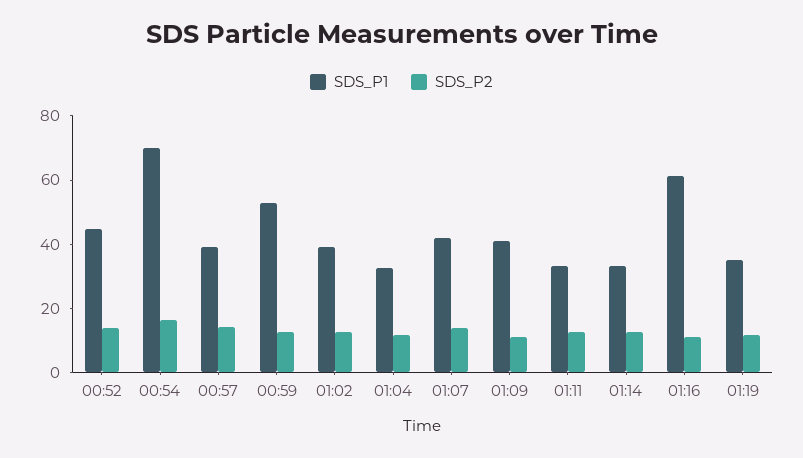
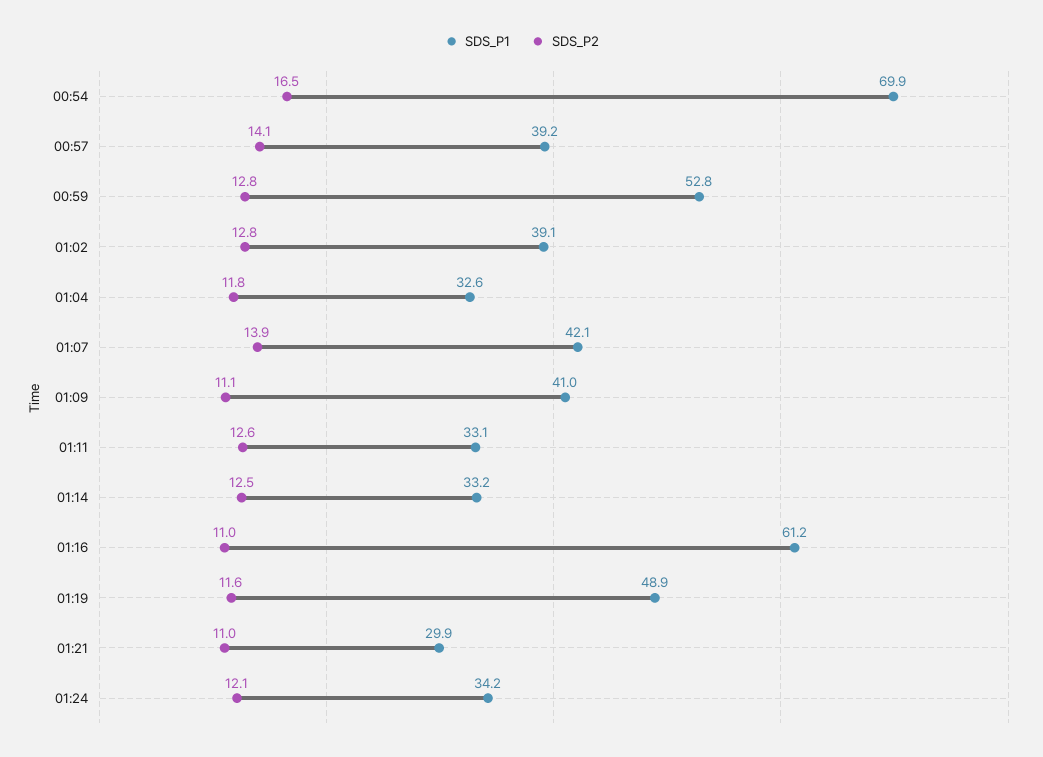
SDS_P1, 00:52: 45 -> none
SDS_P2, 00:52: 15 -> none
SDS_P1, 01:19: 35 -> 48.9
SDS_P1, 01:21: none -> 29.9
SDS_P2, 01:21: none -> 11
SDS_P1, 01:24: none -> 34.2
SDS_P2, 01:24: none -> 12.1

